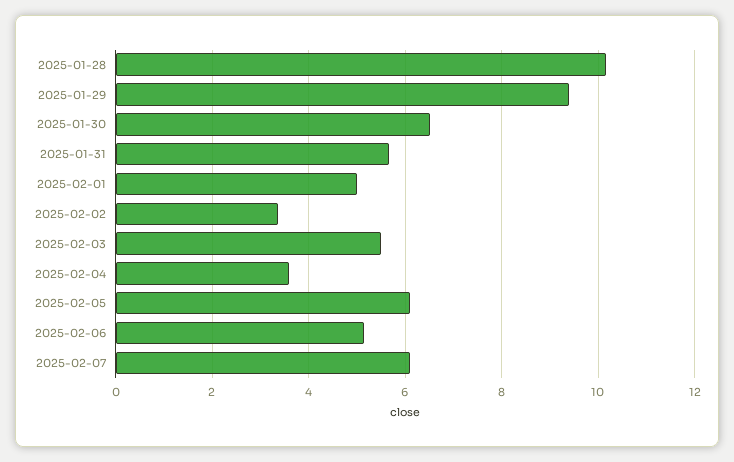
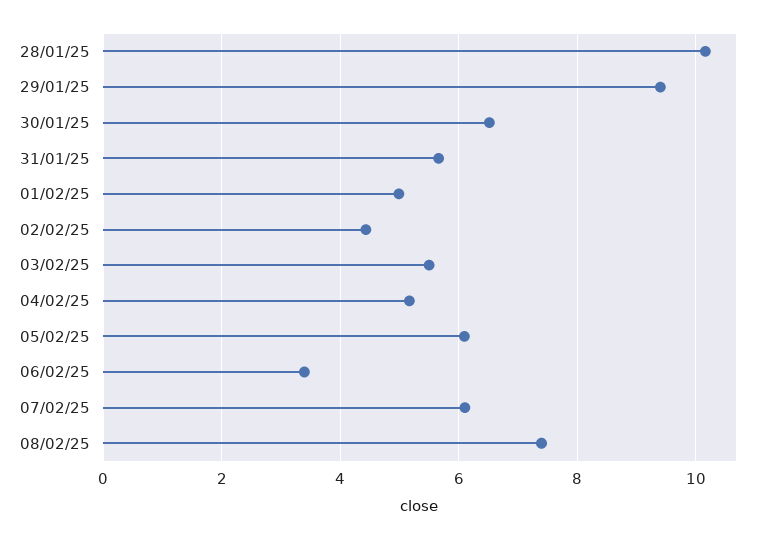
2025-02-02: 3.4 -> 4.4
2025-02-04: 3.6 -> 5.2
2025-02-06: 5.2 -> 3.4
08/02/25: none -> 7.4

